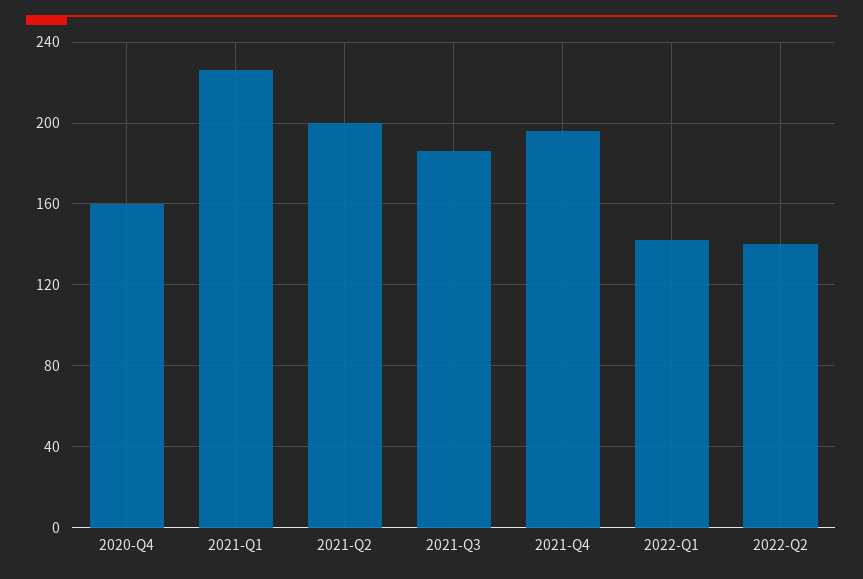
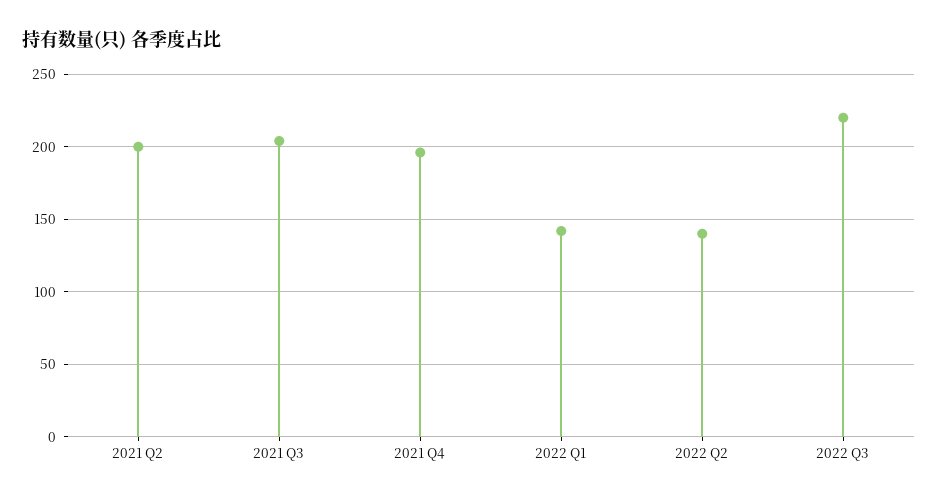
2020-Q4: 160 -> none
2021-Q1: 225 -> none
2021-Q3: 185 -> 205
2022 Q3: none -> 220

